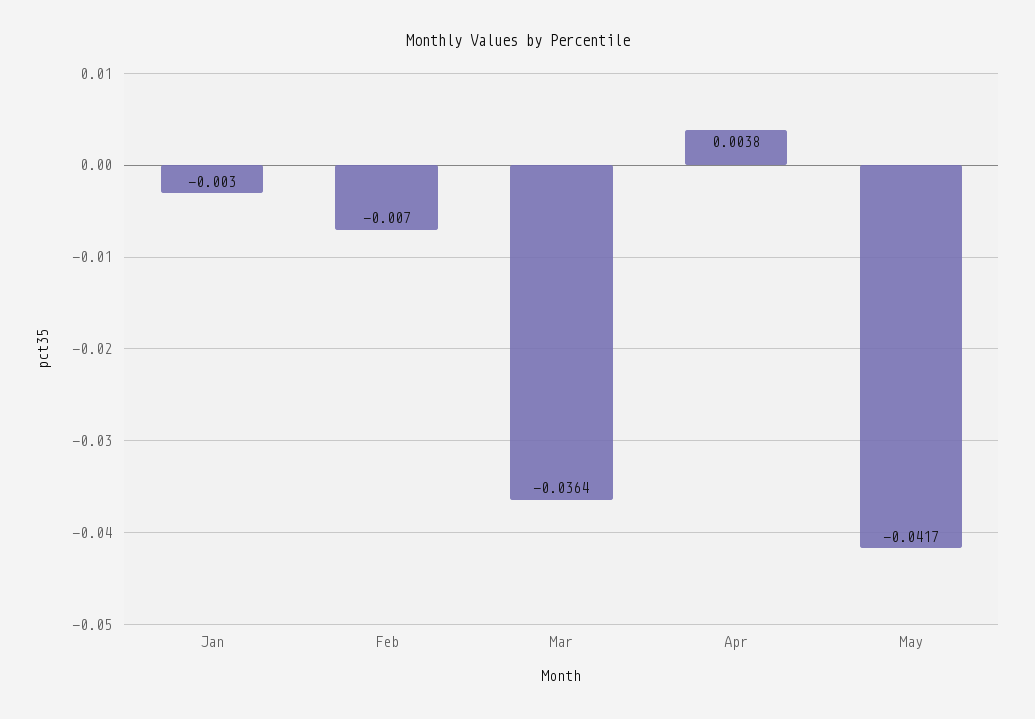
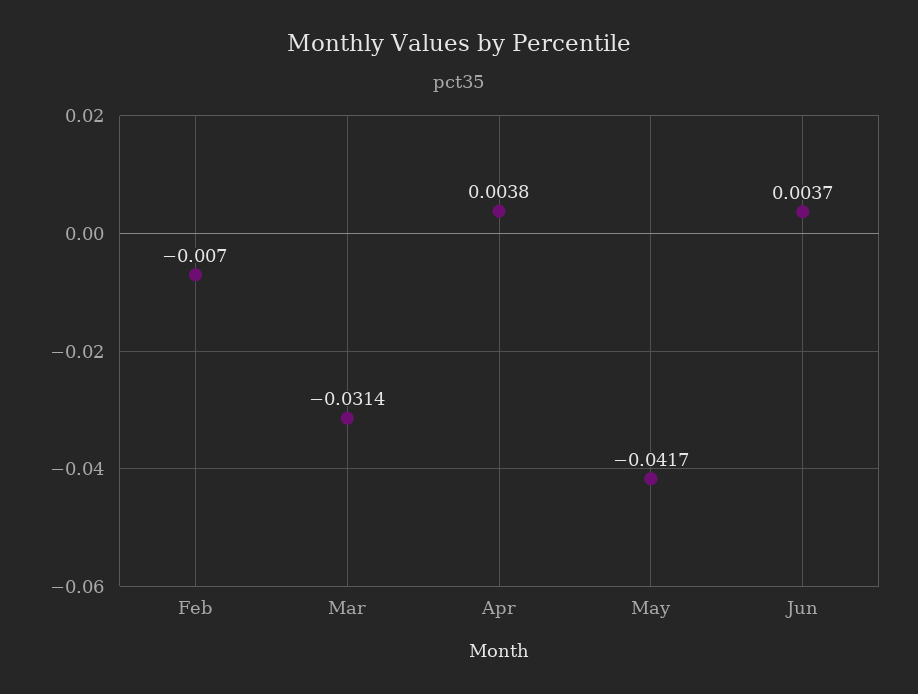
Jan: -0.003 -> none
Mar: -0.0364 -> -0.0314
Jun: none -> 0.0037

